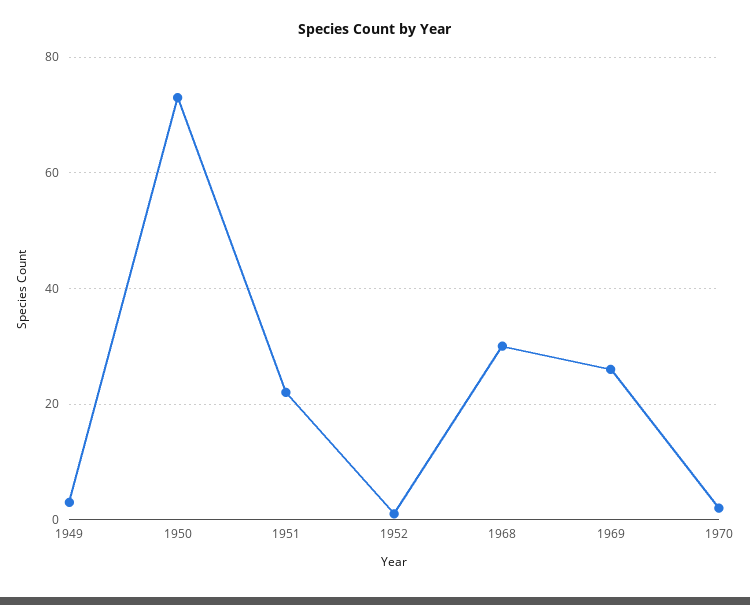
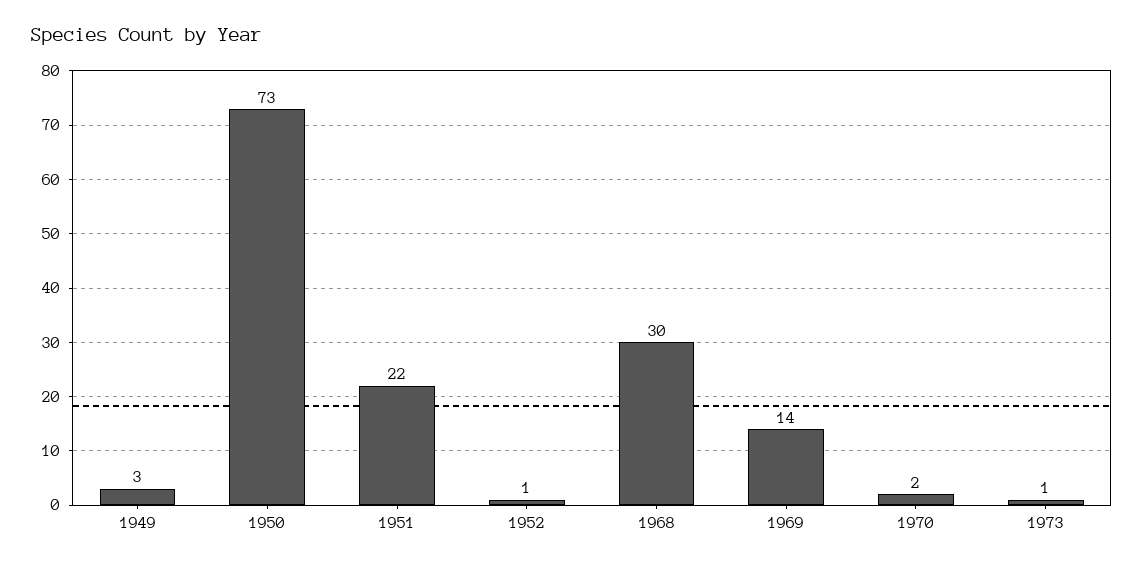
1969: 25 -> 14
1973: none -> 1

